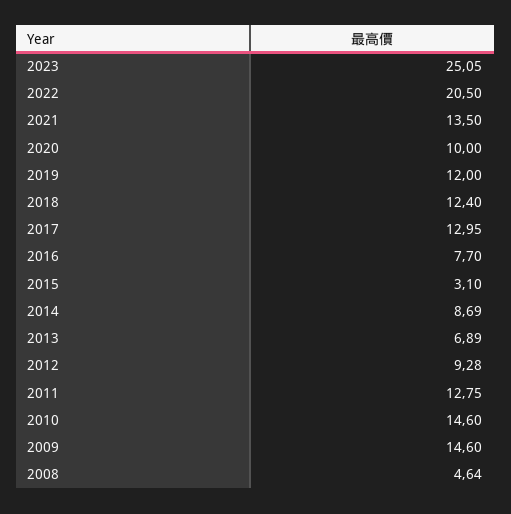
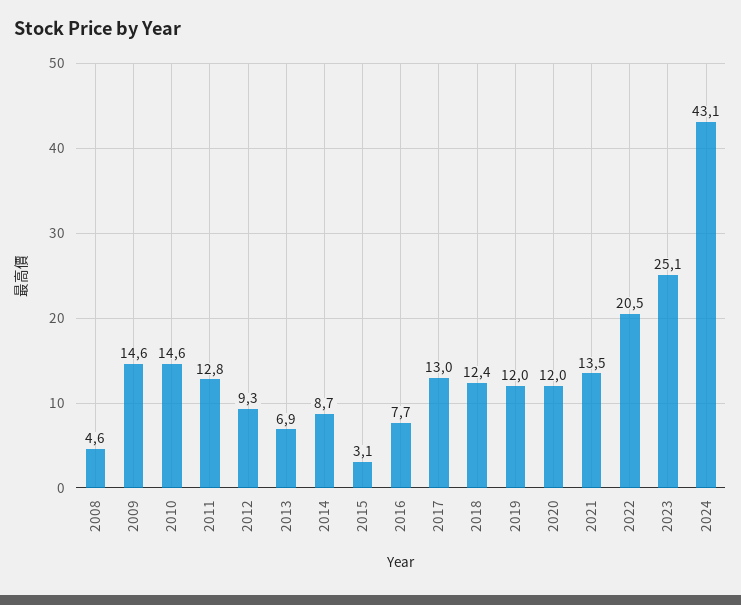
2020: 10 -> 12
2024: none -> 43.1

